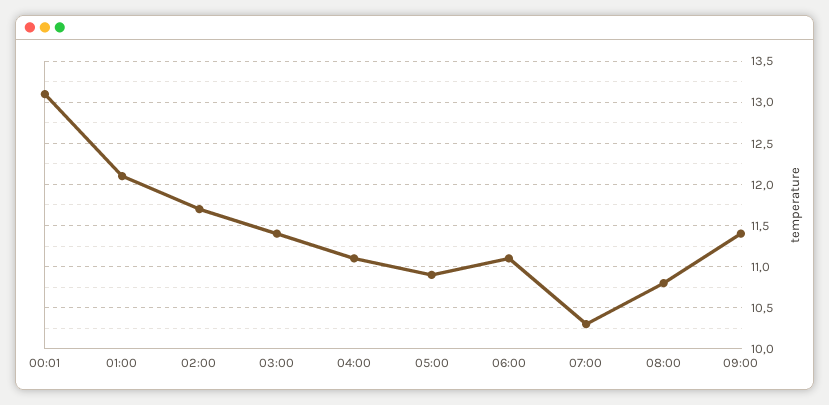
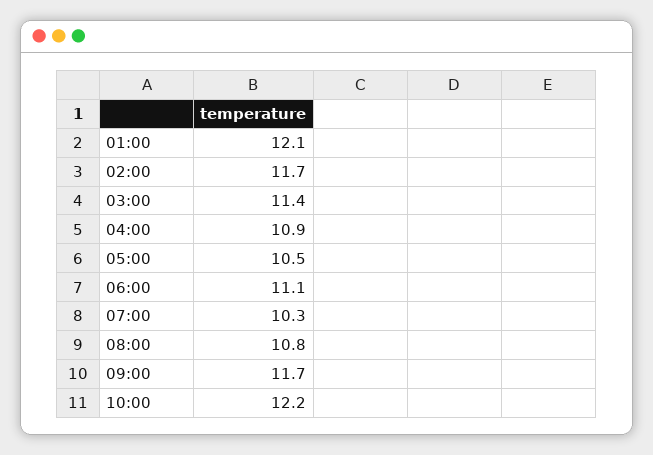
00:01: 13.1 -> none
04:00: 11.1 -> 10.9
05:00: 10.9 -> 10.5
09:00: 11.4 -> 11.7
10:00: none -> 12.2

